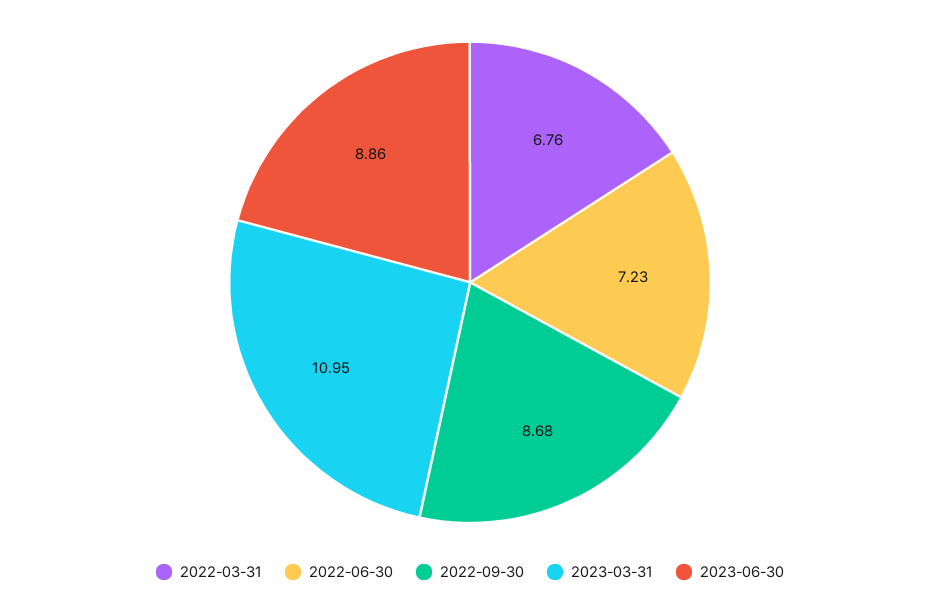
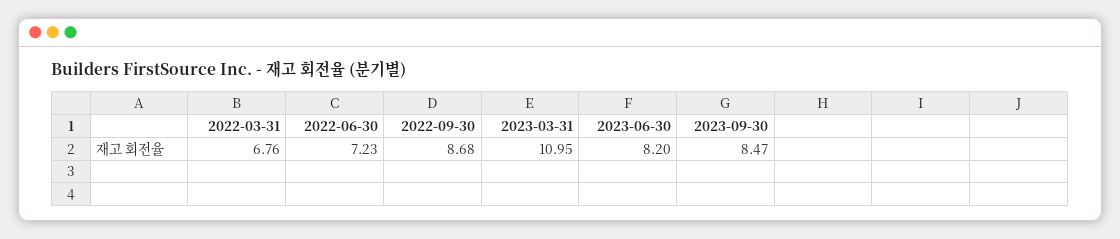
2023-06-30: 8.86 -> 8.2
2023-09-30: none -> 8.47

